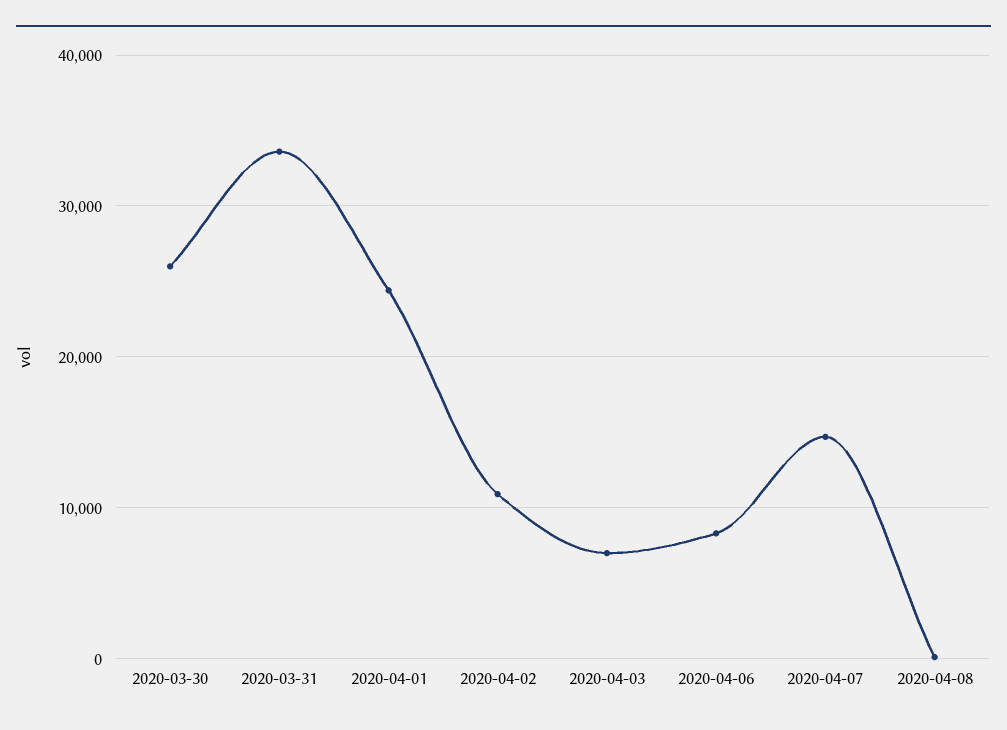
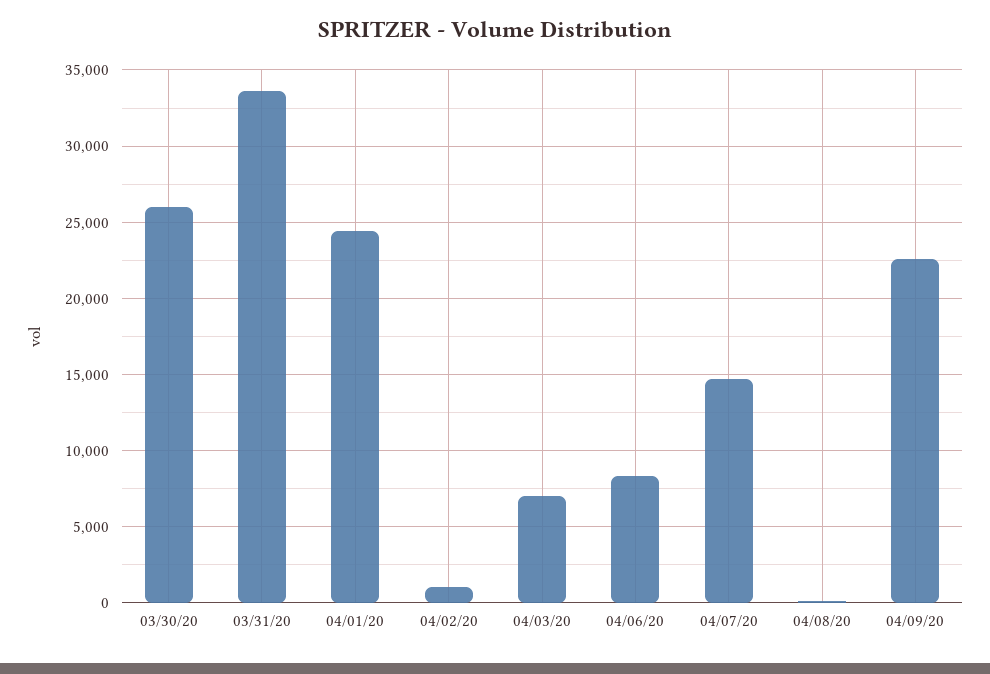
2020-04-02: 11000 -> 1000
04/09/20: none -> 22500

